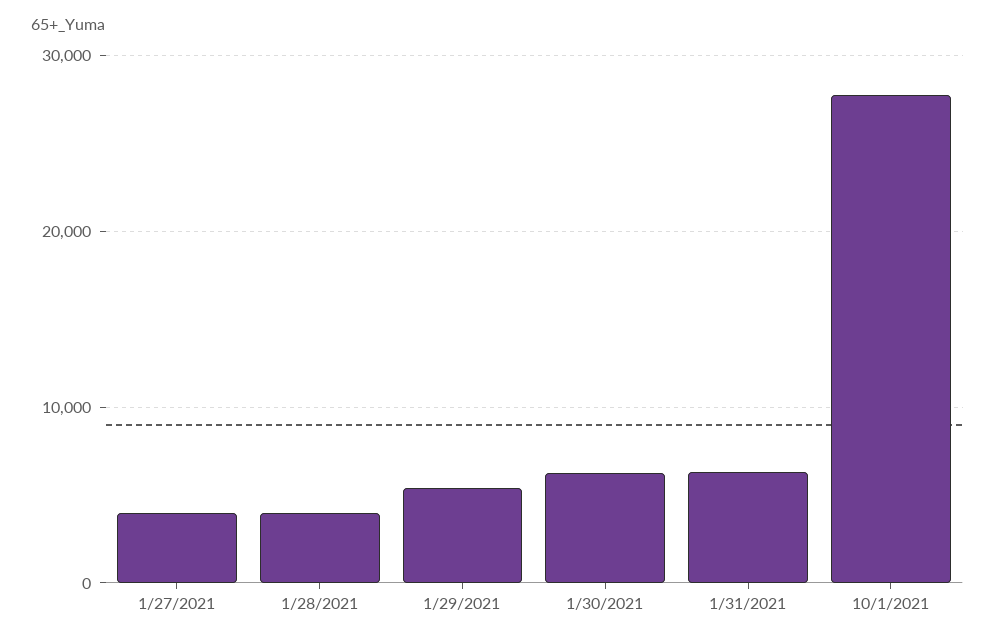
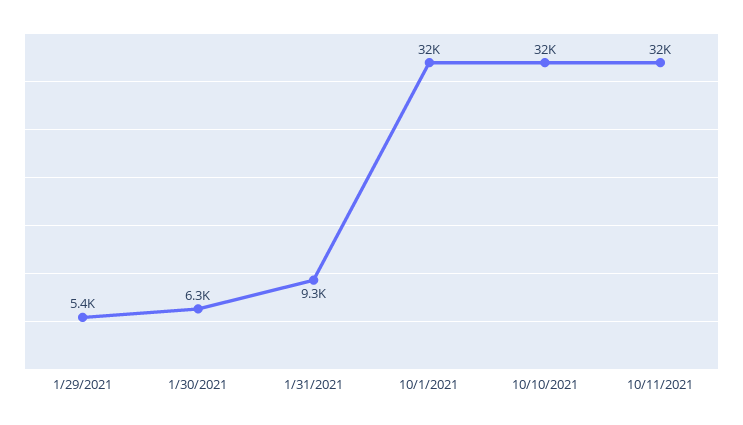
1/27/2021: 4000 -> none
1/28/2021: 4000 -> none
1/31/2021: 6000 -> 9300
10/1/2021: 28000 -> 32000
10/10/2021: none -> 32000
10/11/2021: none -> 32000

